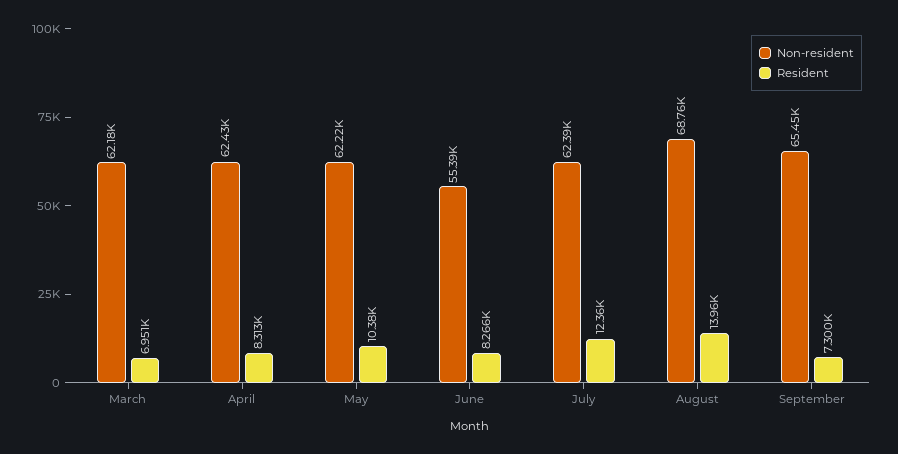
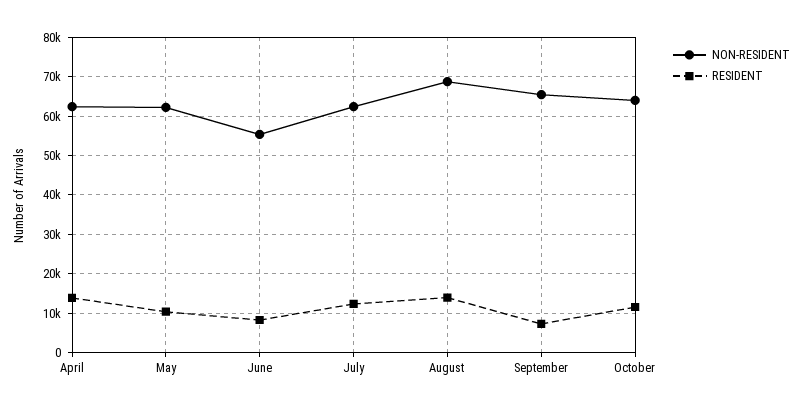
Non-resident, March: 62180 -> none
Resident, March: 6951 -> none
Resident, April: 8313 -> 14000
Non-resident, October: none -> 64000
Resident, October: none -> 12000

